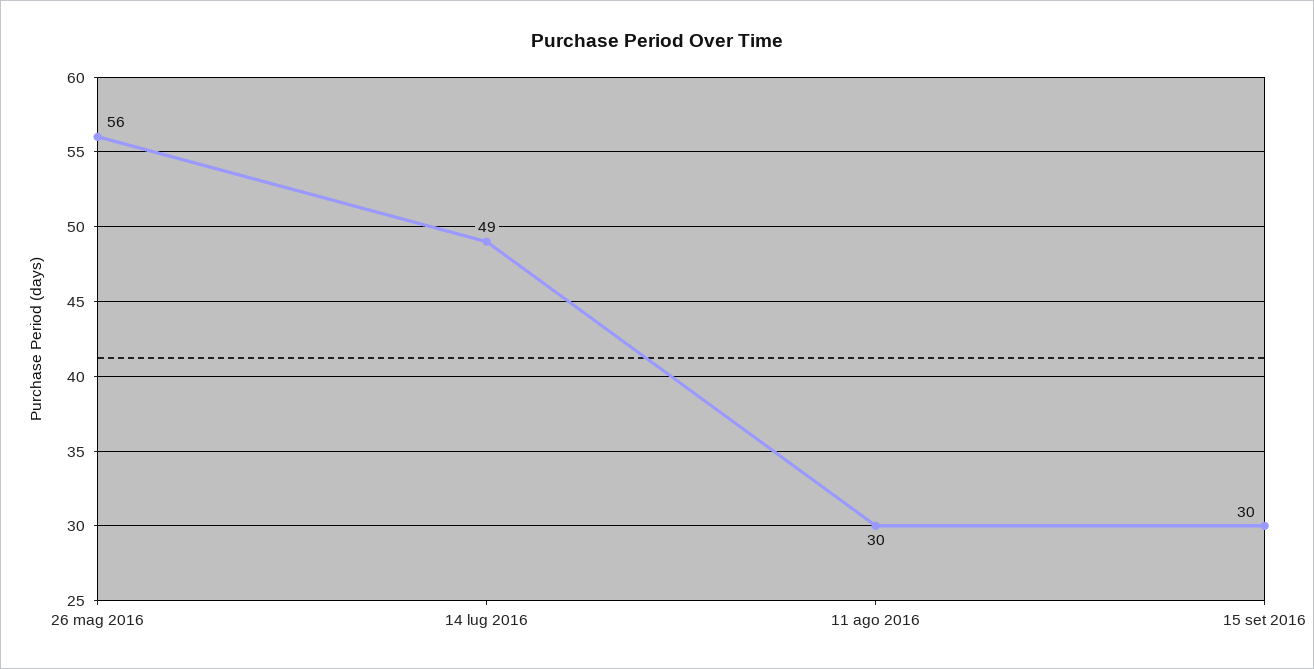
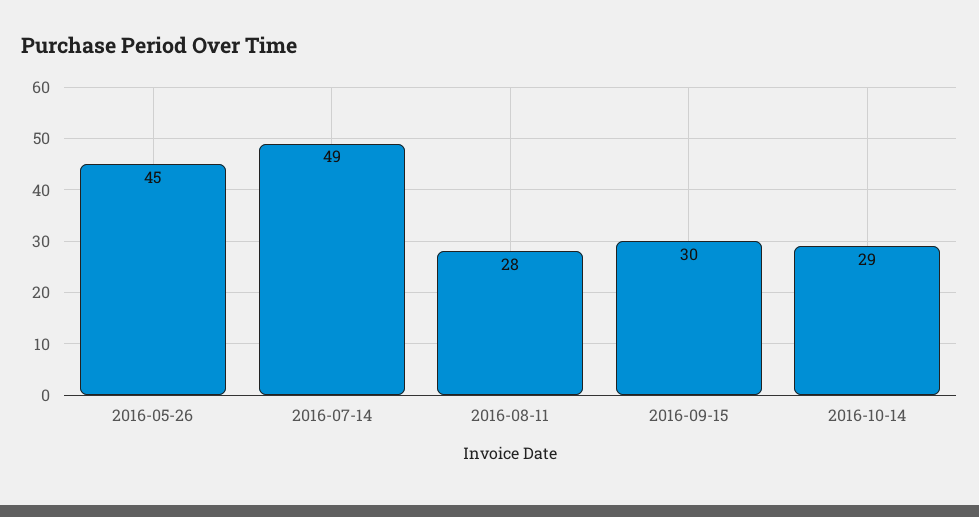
26 mag 2016: 56 -> 45
11 ago 2016: 30 -> 28
2016-10-14: none -> 29

